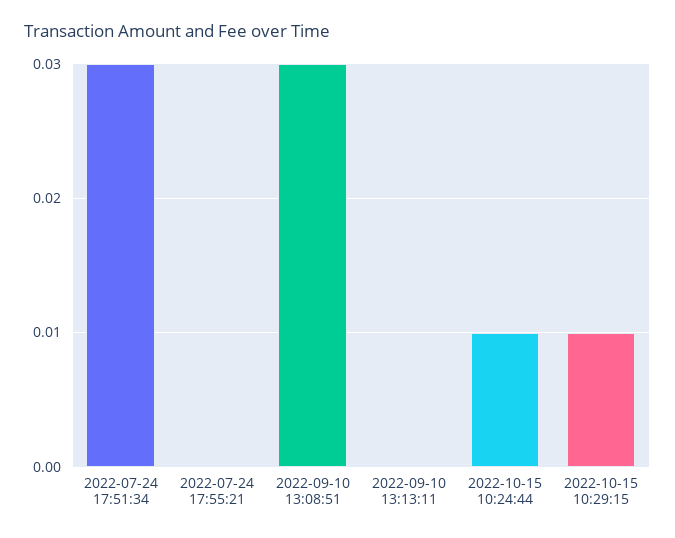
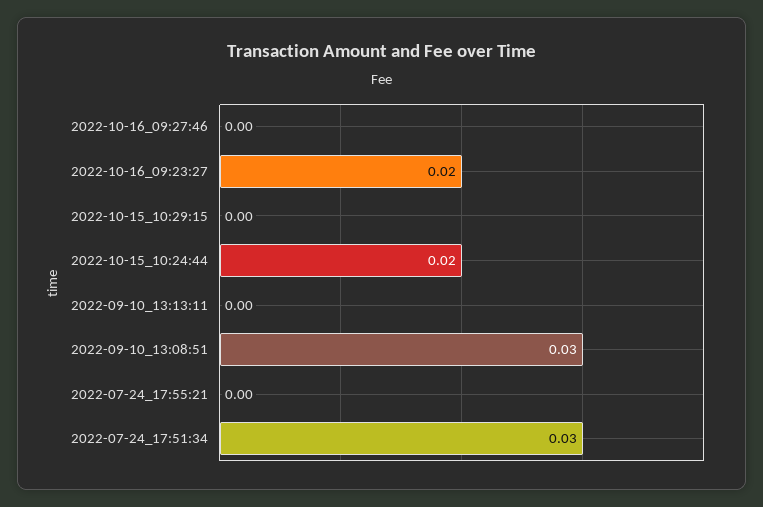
2022-10-15 10:24:44: 0.01 -> 0.02
2022-10-15 10:29:15: 0.01 -> 0
2022-10-16_09:27:46: none -> 0
2022-10-16_09:23:27: none -> 0.02

